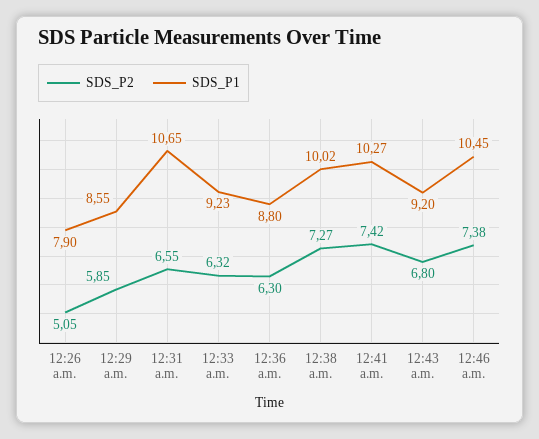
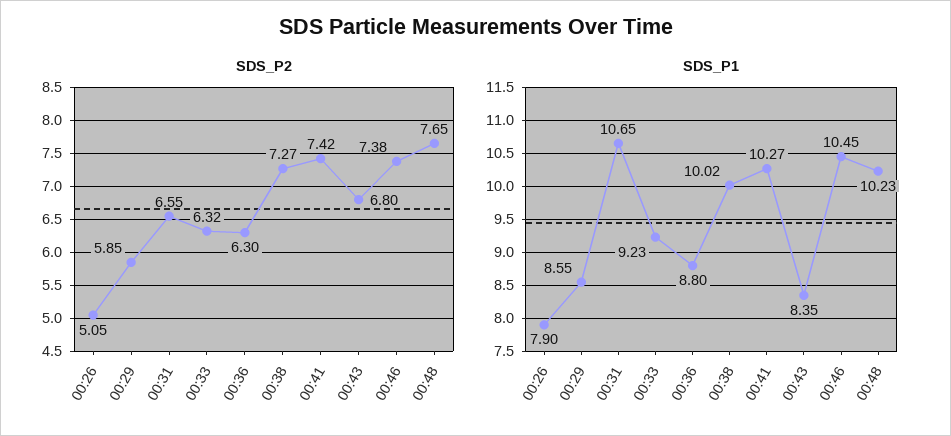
SDS_P1, 12:43 a.m.: 9.2 -> 8.35
SDS_P2, 00:48: none -> 7.65
SDS_P1, 00:48: none -> 10.23

